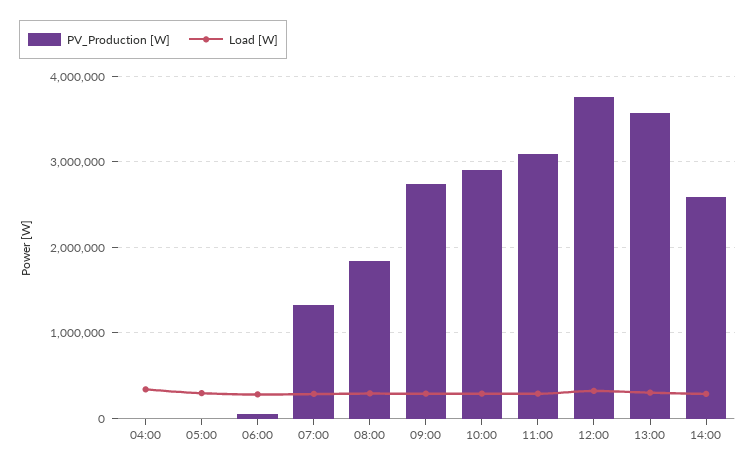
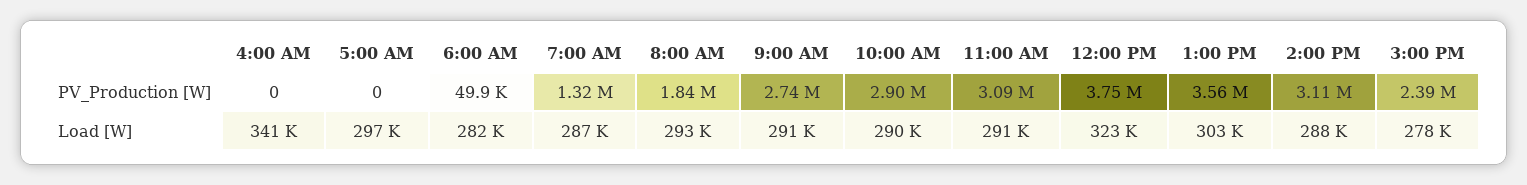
PV_Production [W], 14:00: 2600000 -> 3110000
PV_Production [W], 3:00 PM: none -> 2390000
Load [W], 3:00 PM: none -> 278000

